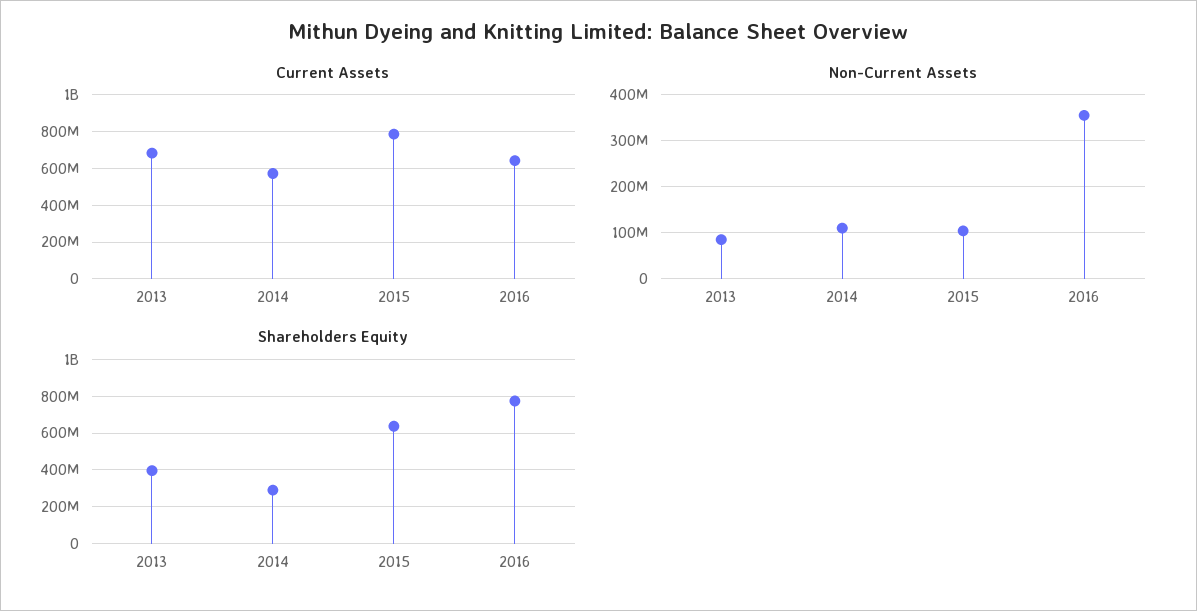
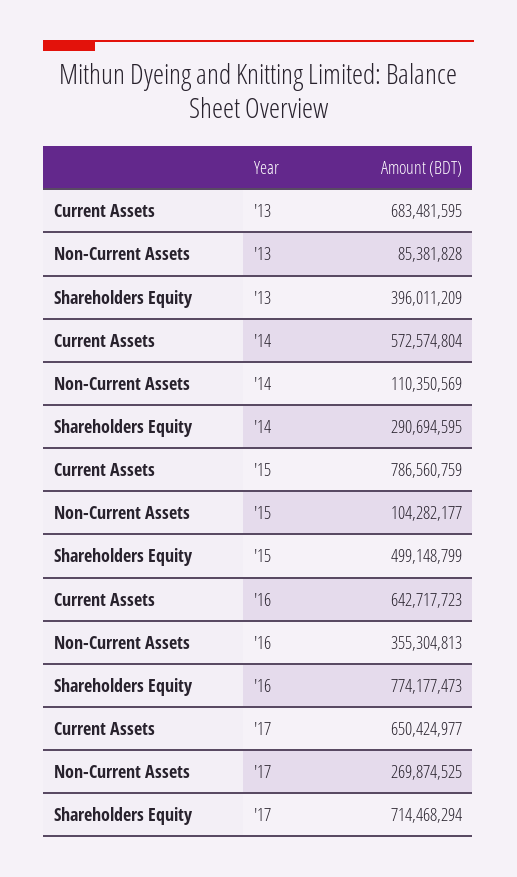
Shareholders Equity, 2015: 650000000 -> 499148799
Current Assets, '17: none -> 650424977
Non-Current Assets, '17: none -> 269874525
Shareholders Equity, '17: none -> 714468294

